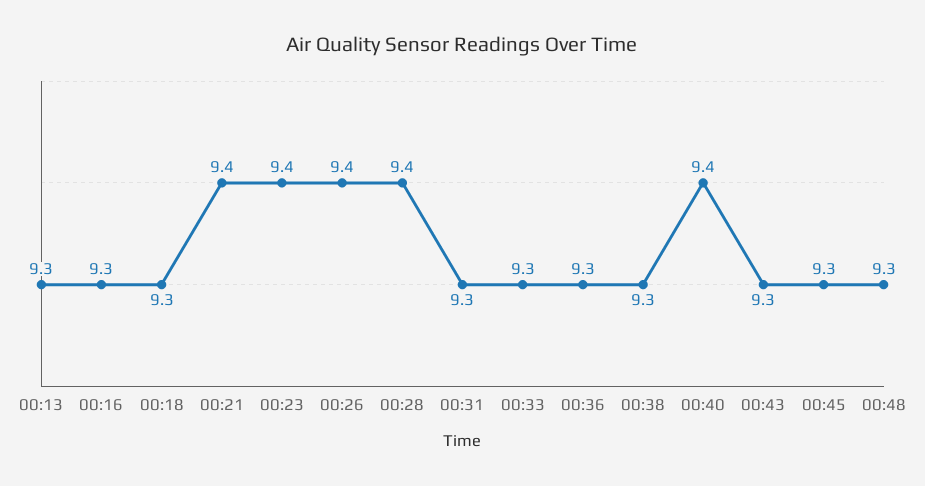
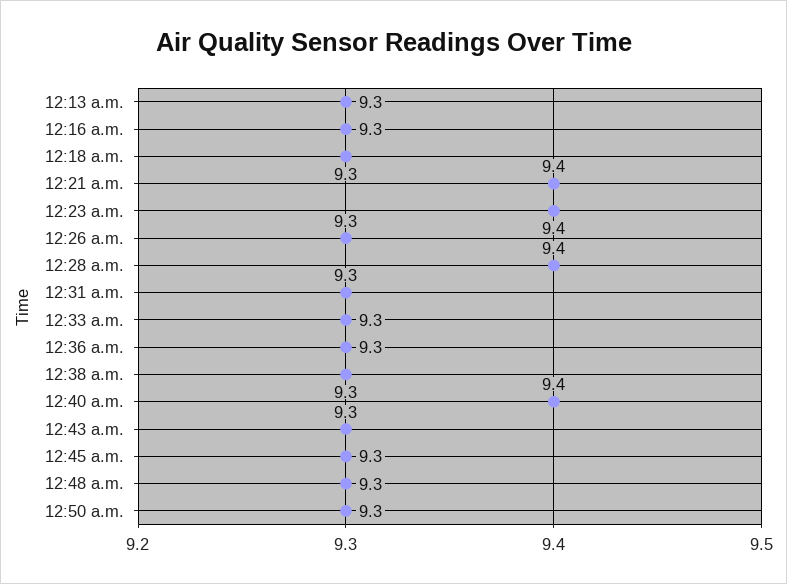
00:26: 9.4 -> 9.3
12:50 a.m.: none -> 9.3

